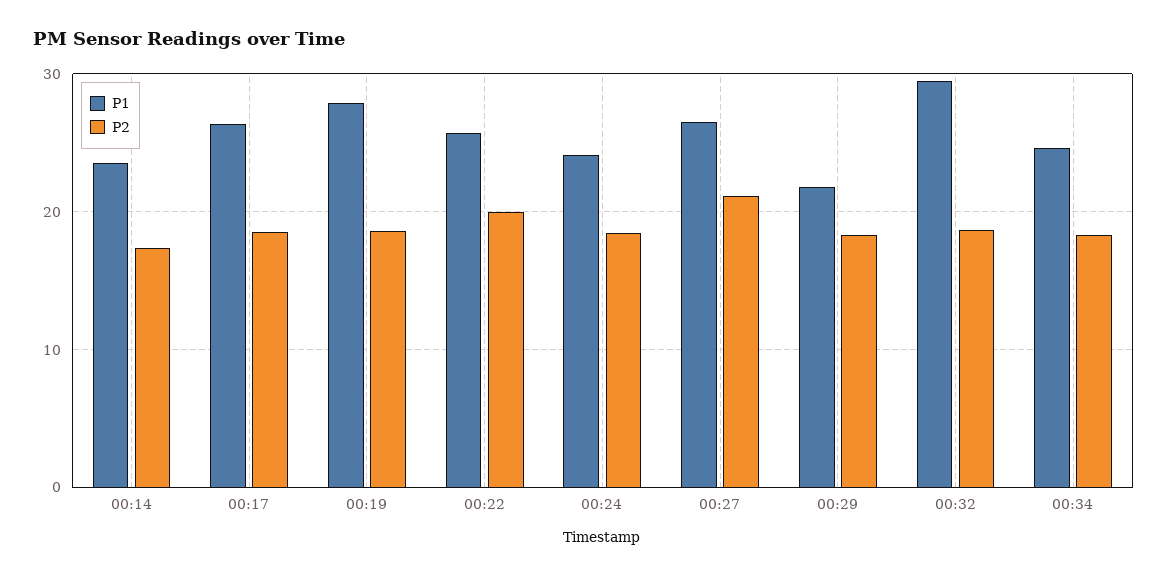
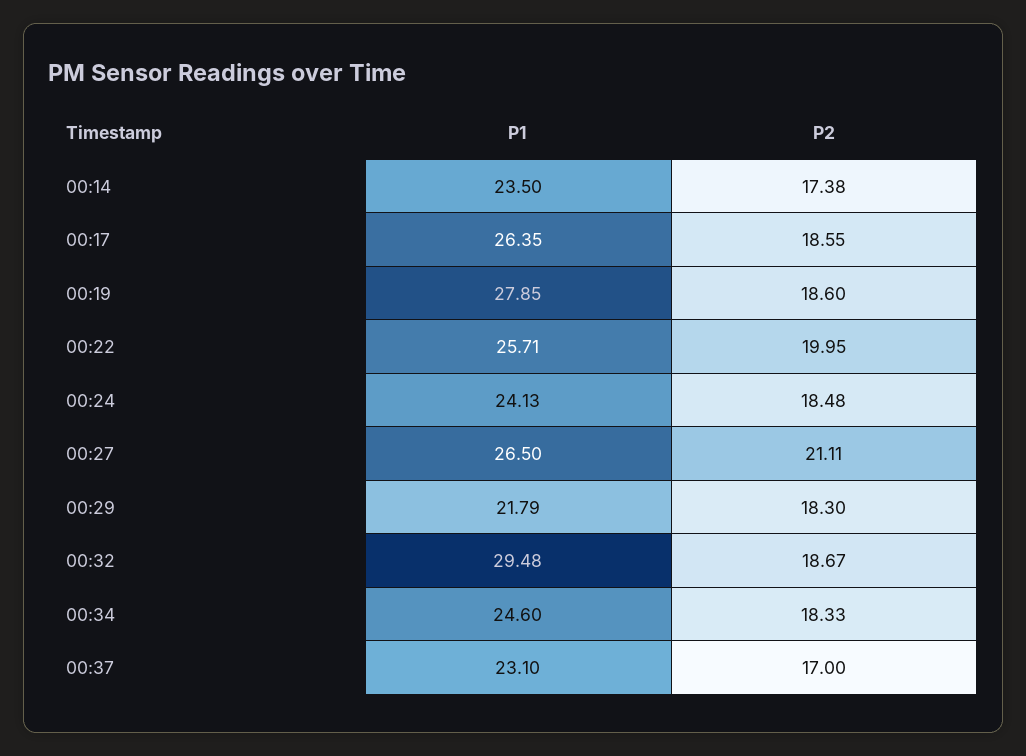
P1, 00:37: none -> 23.1
P2, 00:37: none -> 17

